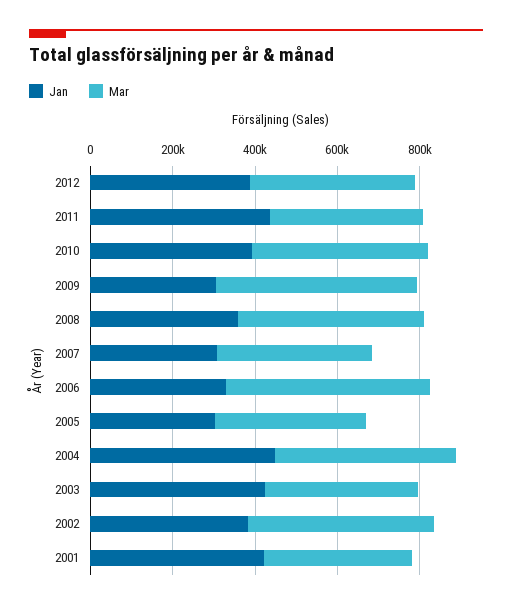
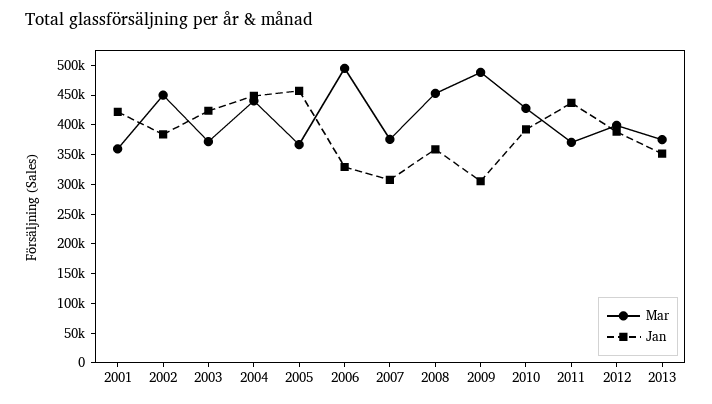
Jan, 2005: 300000 -> 450000
Mar, 2013: none -> 375000
Jan, 2013: none -> 350000

